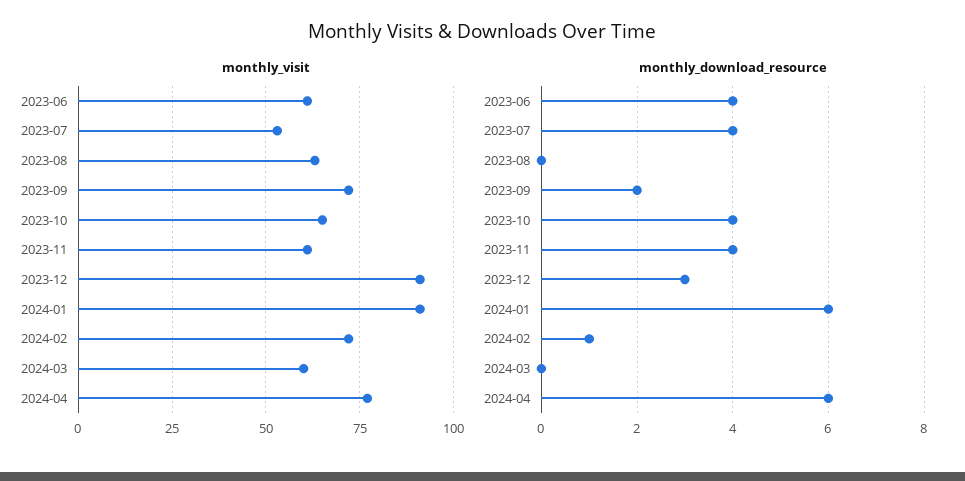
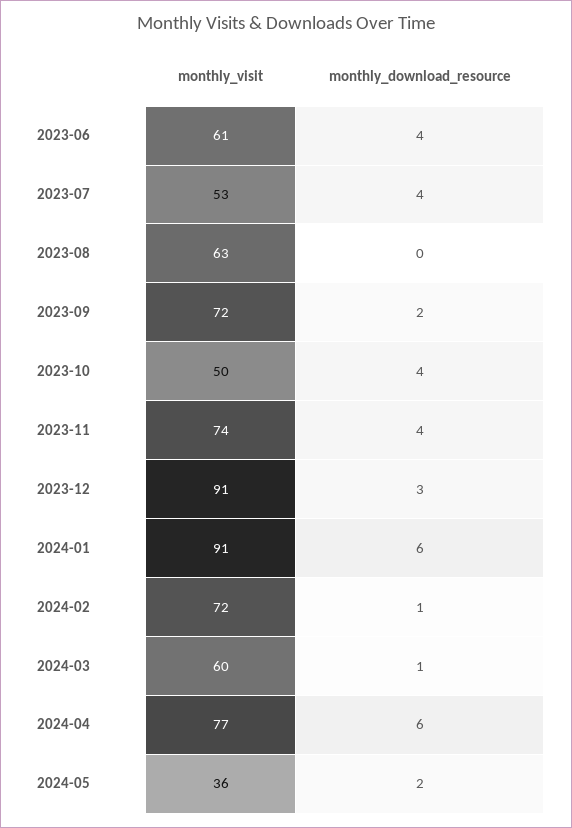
monthly_visit, 2023-10: 65 -> 50
monthly_visit, 2023-11: 60 -> 74
monthly_download_resource, 2024-03: 0 -> 1
monthly_visit, 2024-05: none -> 36
monthly_download_resource, 2024-05: none -> 2

